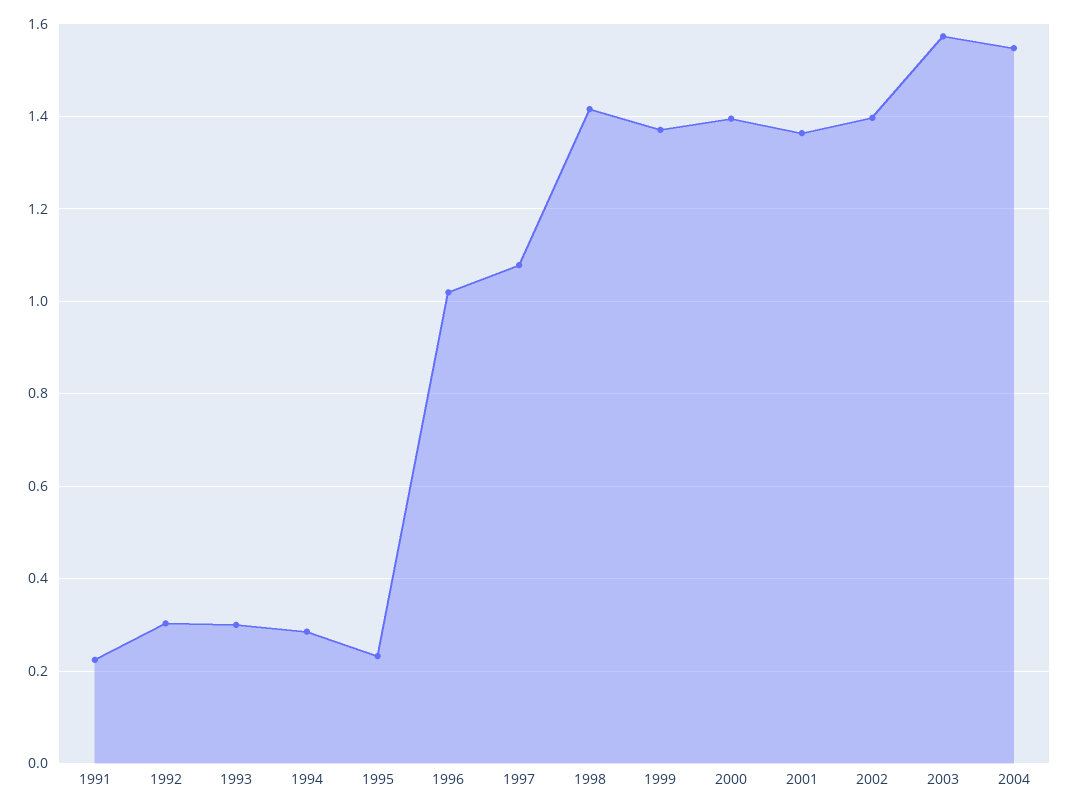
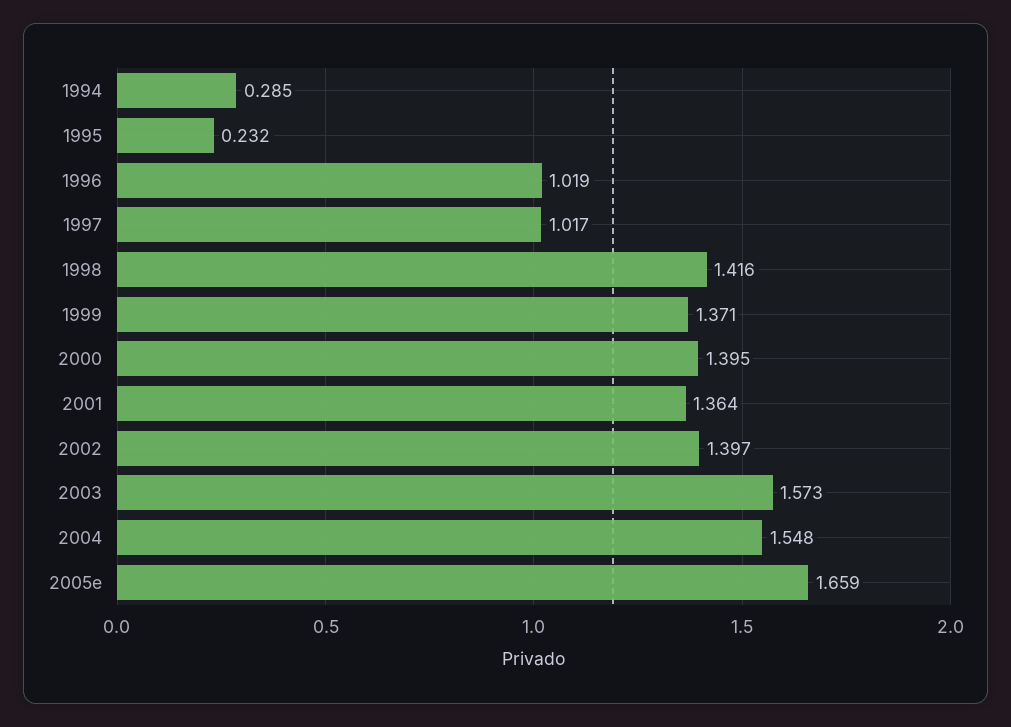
1991: 0.22 -> none
1992: 0.3 -> none
1993: 0.3 -> none
1997: 1.08 -> 1.017
2005e: none -> 1.659

